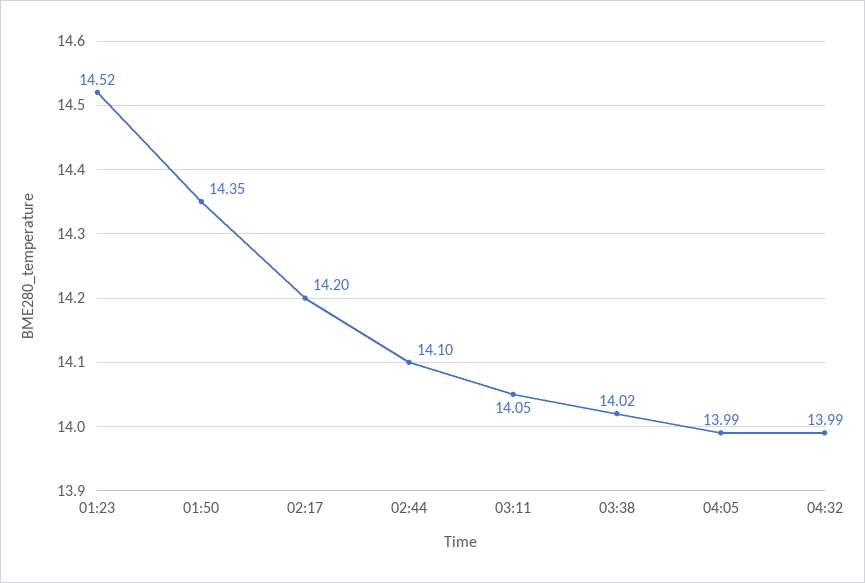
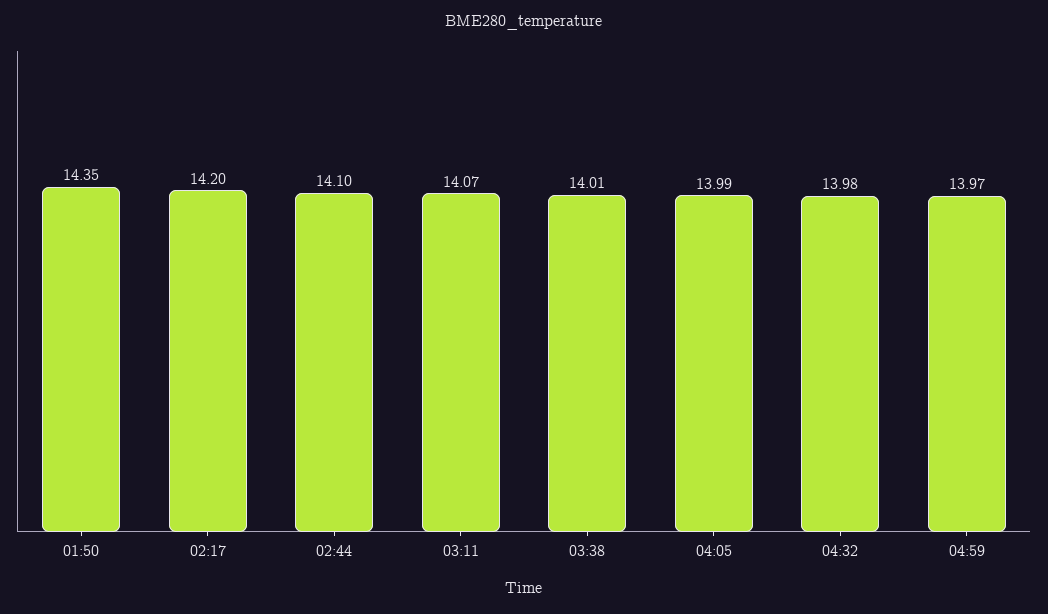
01:23: 14.52 -> none
03:11: 14.05 -> 14.07
03:38: 14.02 -> 14.01
04:32: 13.99 -> 13.98
04:59: none -> 13.97

